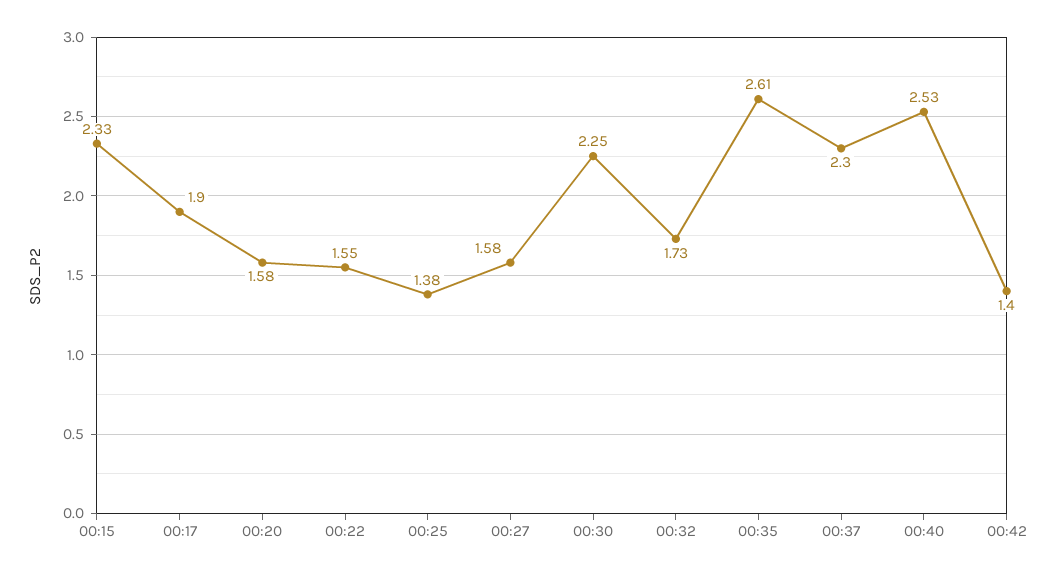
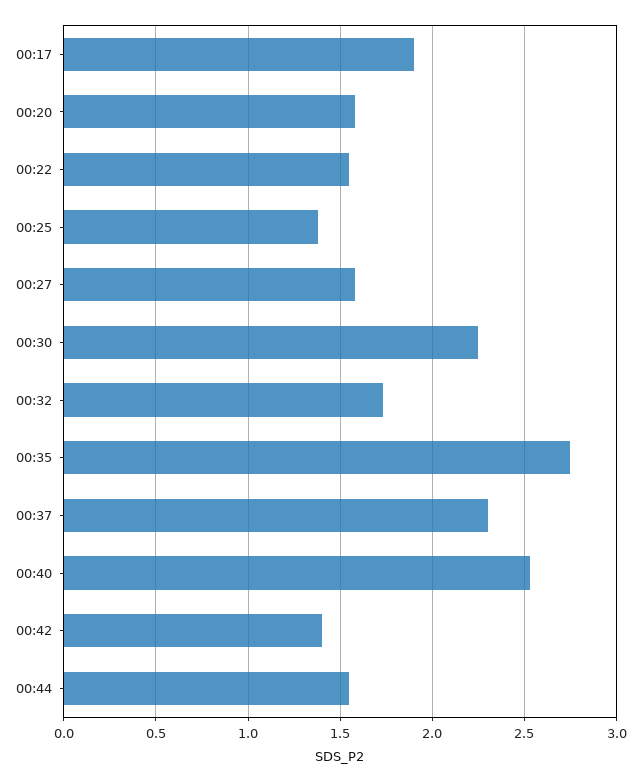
00:15: 2.33 -> none
00:35: 2.61 -> 2.75
00:44: none -> 1.55

